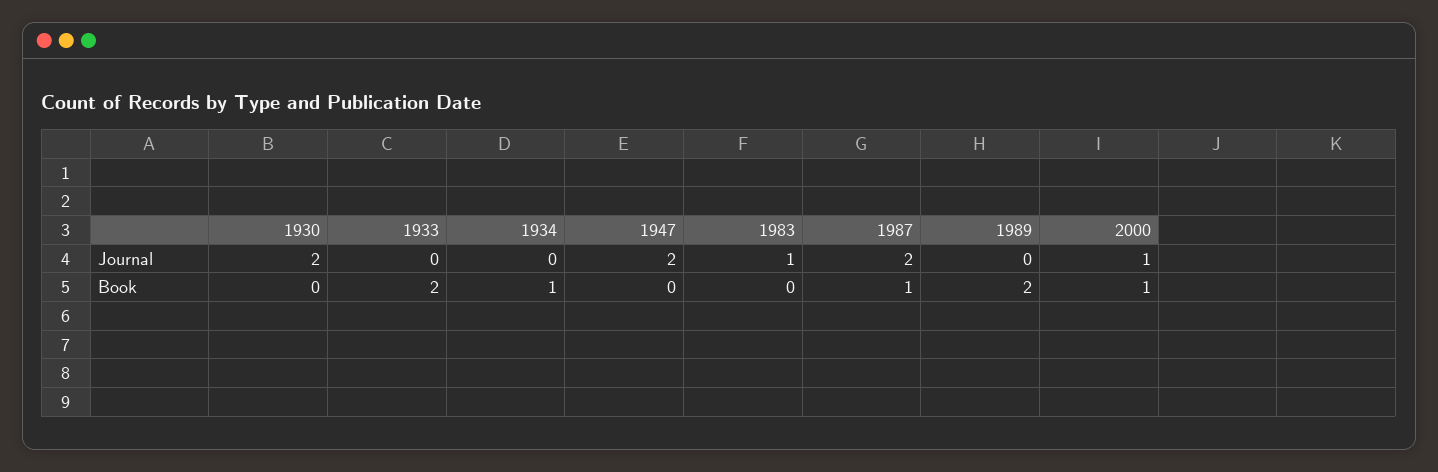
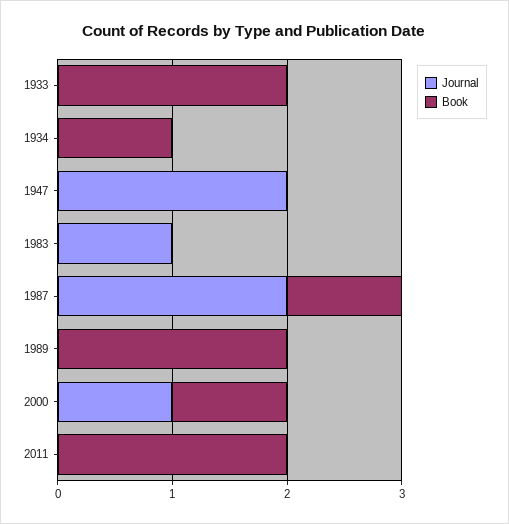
Journal, 1930: 2 -> none
Book, 1930: 0 -> none
Journal, 2011: none -> 0
Book, 2011: none -> 2

